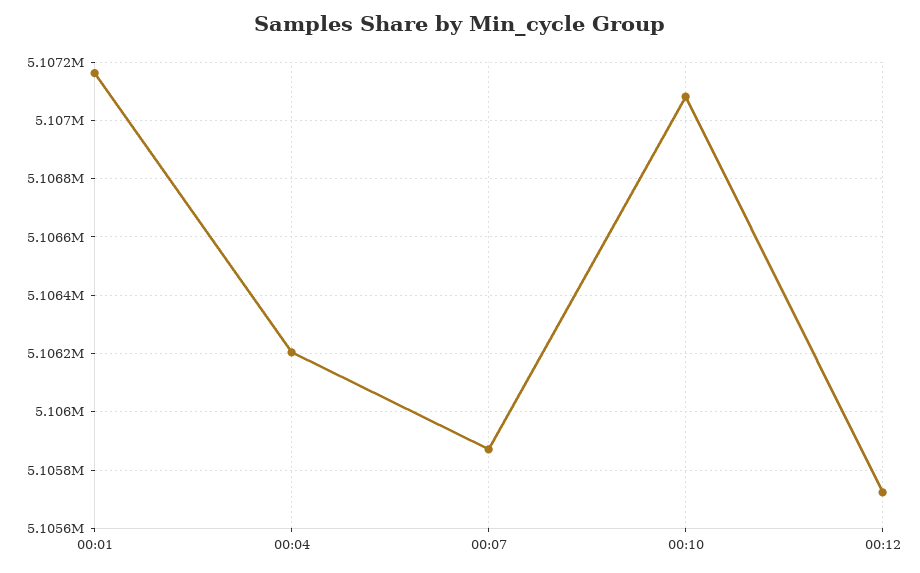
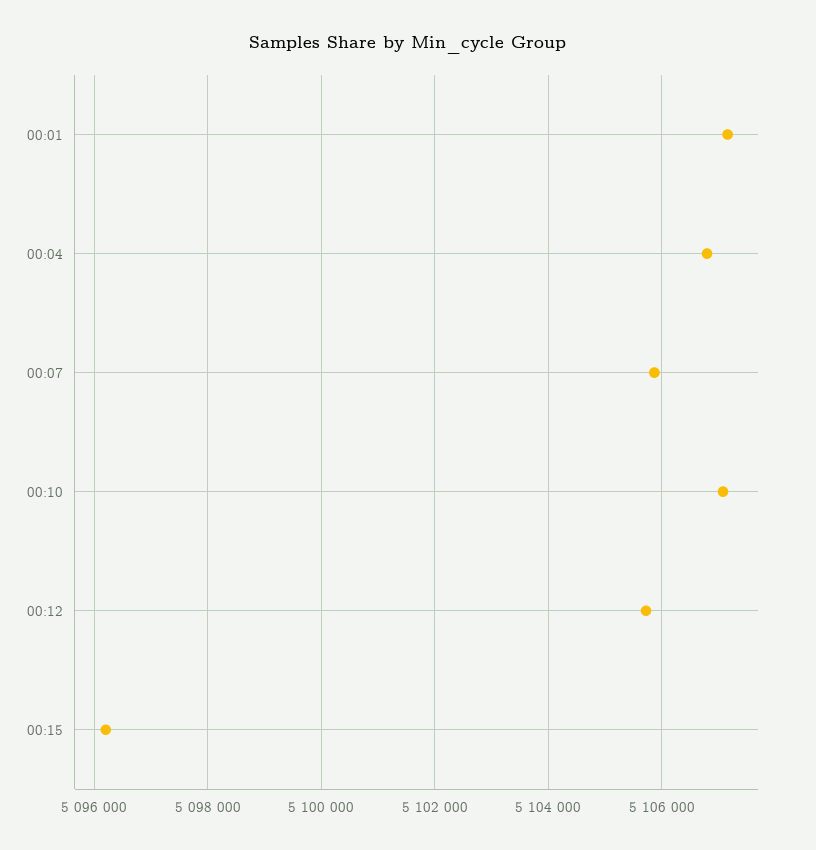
00:04: 5106200 -> 5106800
00:15: none -> 5096200

